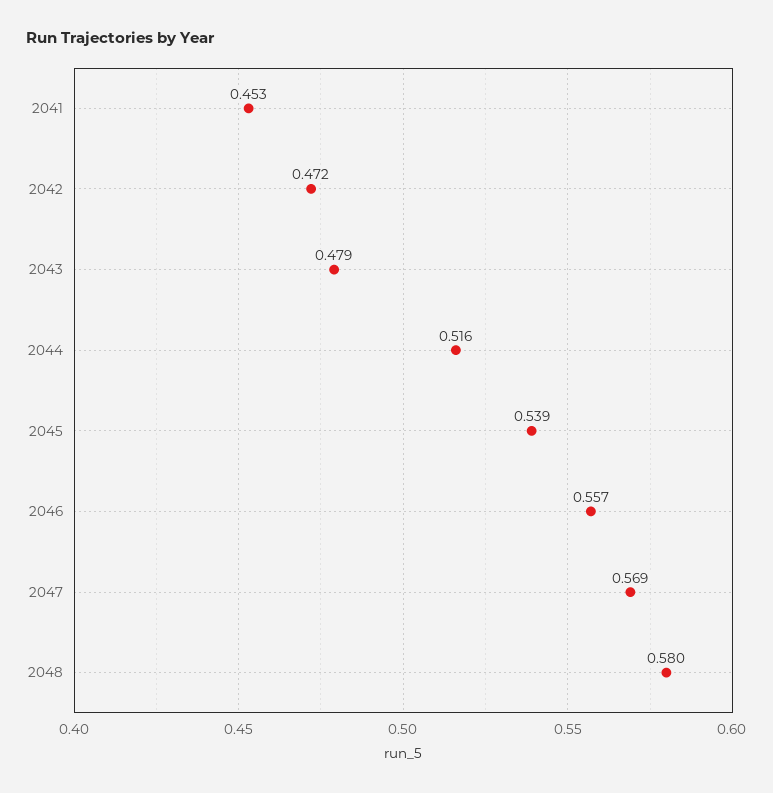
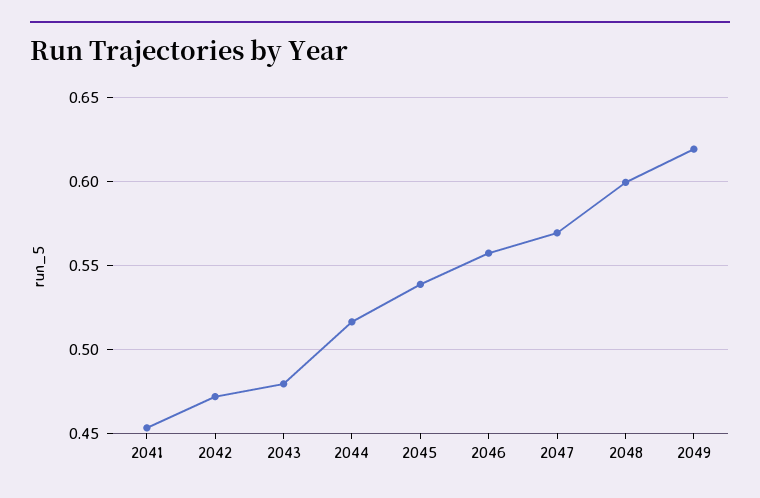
2048: 0.58 -> 0.6
2049: none -> 0.62

